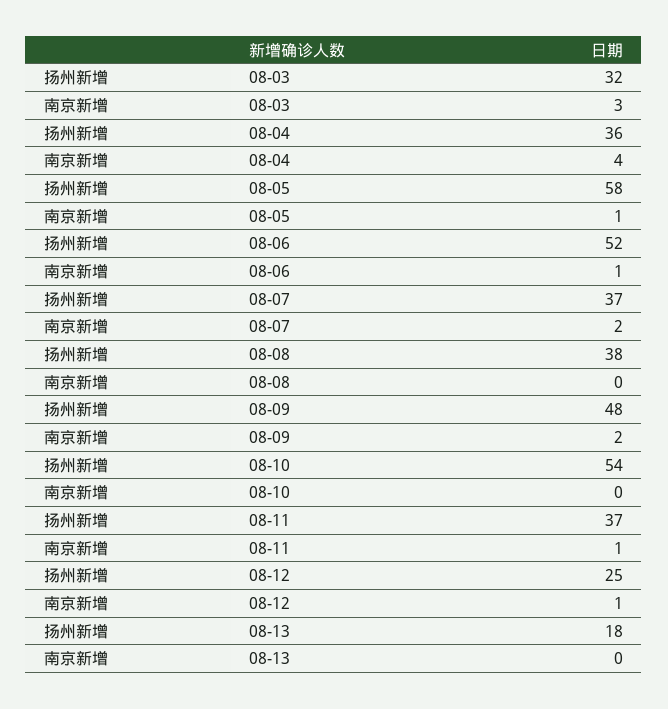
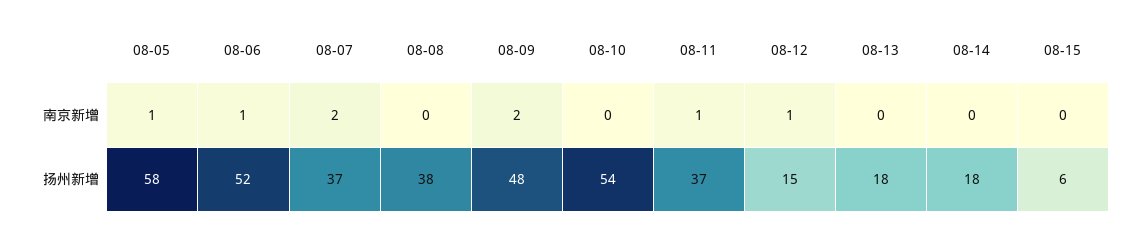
扬州新增, 08-03: 32 -> none
南京新增, 08-03: 3 -> none
扬州新增, 08-04: 36 -> none
南京新增, 08-04: 4 -> none
扬州新增, 08-12: 25 -> 15
南京新增, 08-14: none -> 0
南京新增, 08-15: none -> 0
扬州新增, 08-14: none -> 18
扬州新增, 08-15: none -> 6

